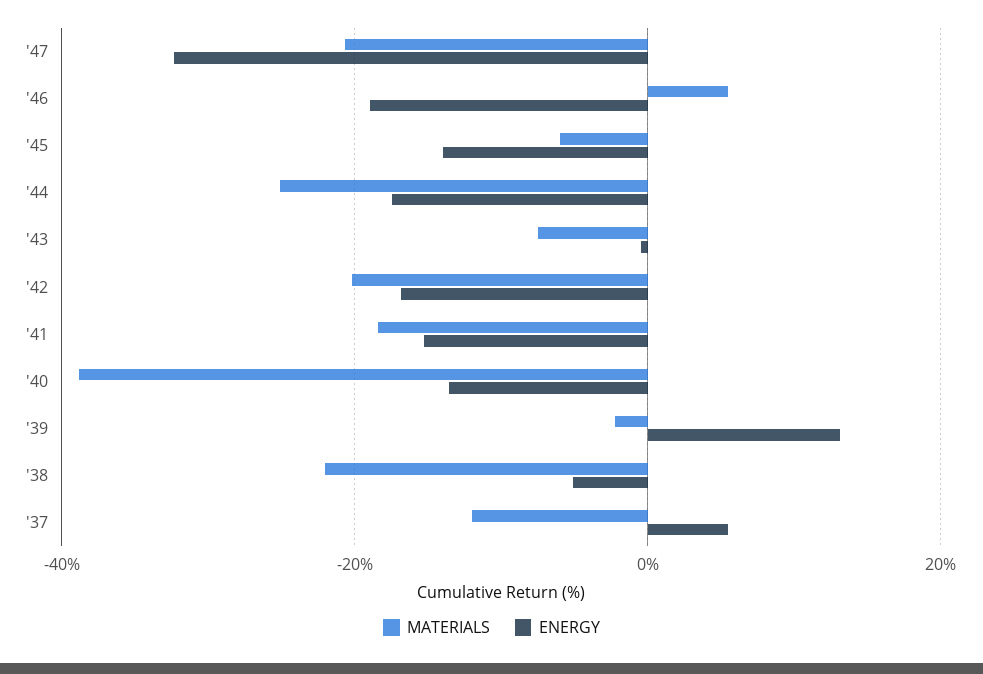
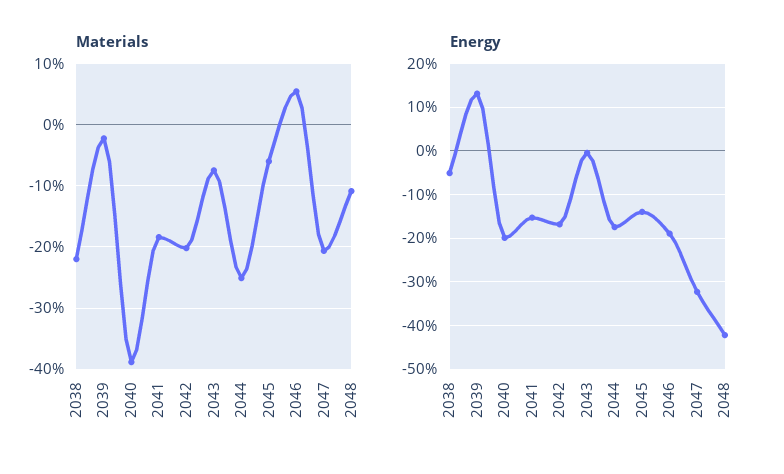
ENERGY, '40: -14 -> -20
MATERIALS, '37: -12 -> none
ENERGY, '37: 6 -> none
MATERIALS, 2048: none -> -11
ENERGY, 2048: none -> -42

